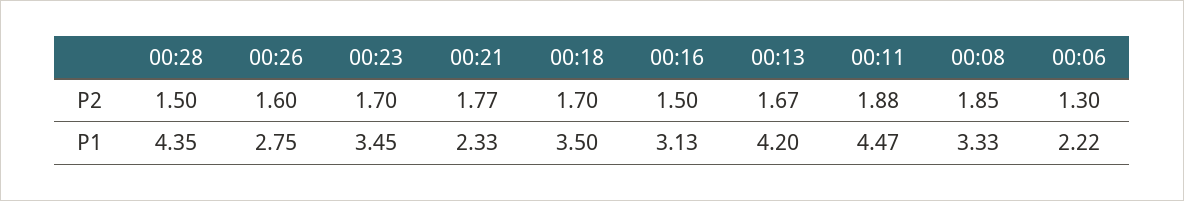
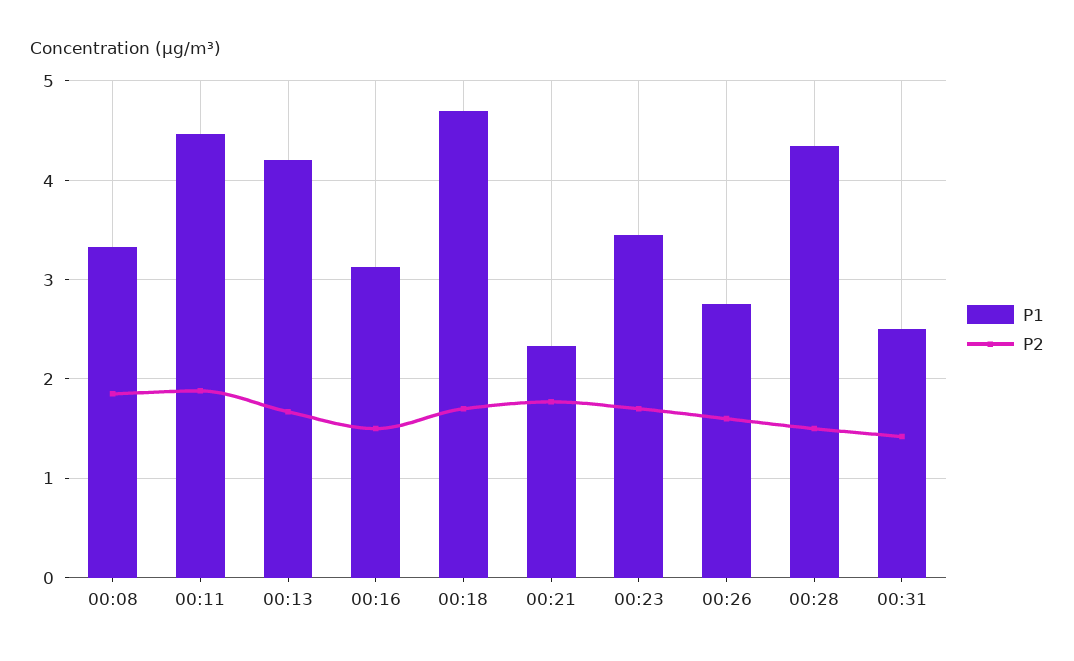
P2, 00:06: 1.3 -> none
P1, 00:18: 3.5 -> 4.7
P1, 00:06: 2.22 -> none
P1, 00:31: none -> 2.5
P2, 00:31: none -> 1.4

